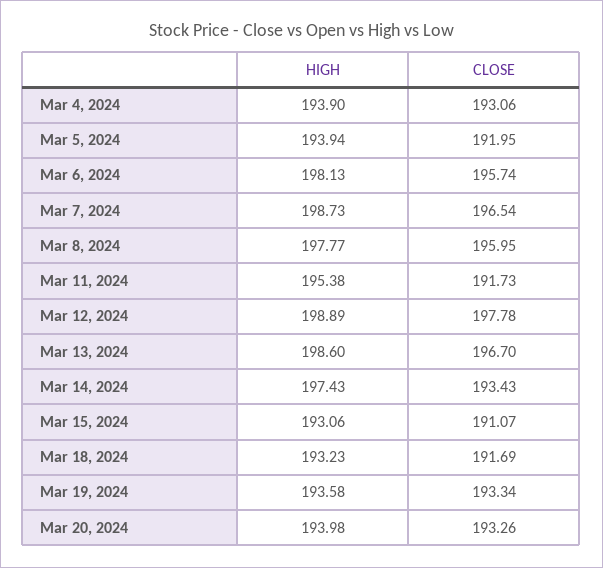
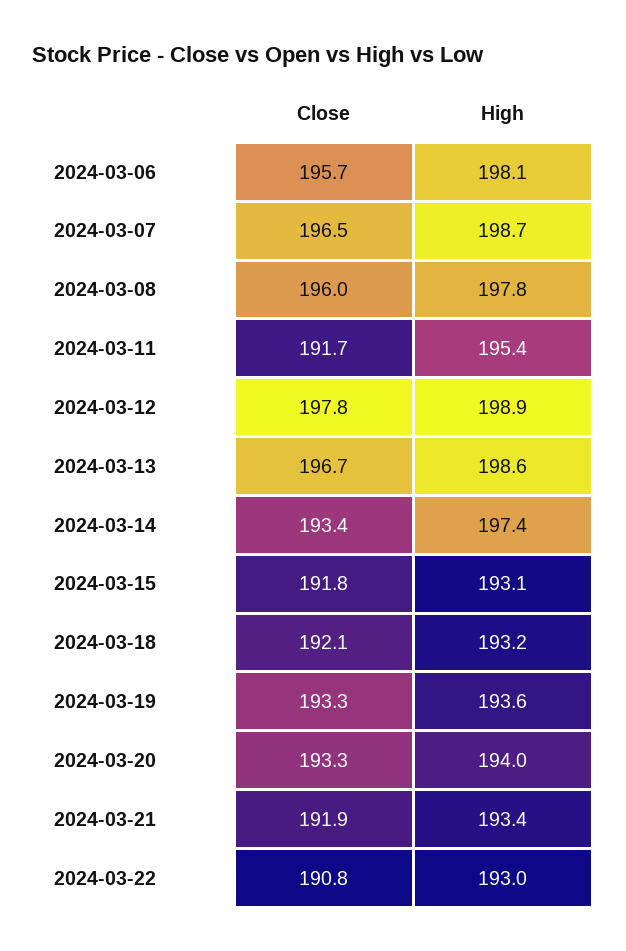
HIGH, Mar 4, 2024: 193.9 -> none
CLOSE, Mar 4, 2024: 193.06 -> none
HIGH, Mar 5, 2024: 193.94 -> none
CLOSE, Mar 5, 2024: 191.95 -> none
CLOSE, Mar 15, 2024: 191.07 -> 191.8
CLOSE, Mar 18, 2024: 191.69 -> 192.1
CLOSE, 2024-03-21: none -> 191.9
HIGH, 2024-03-21: none -> 193.4
CLOSE, 2024-03-22: none -> 190.8
HIGH, 2024-03-22: none -> 193

